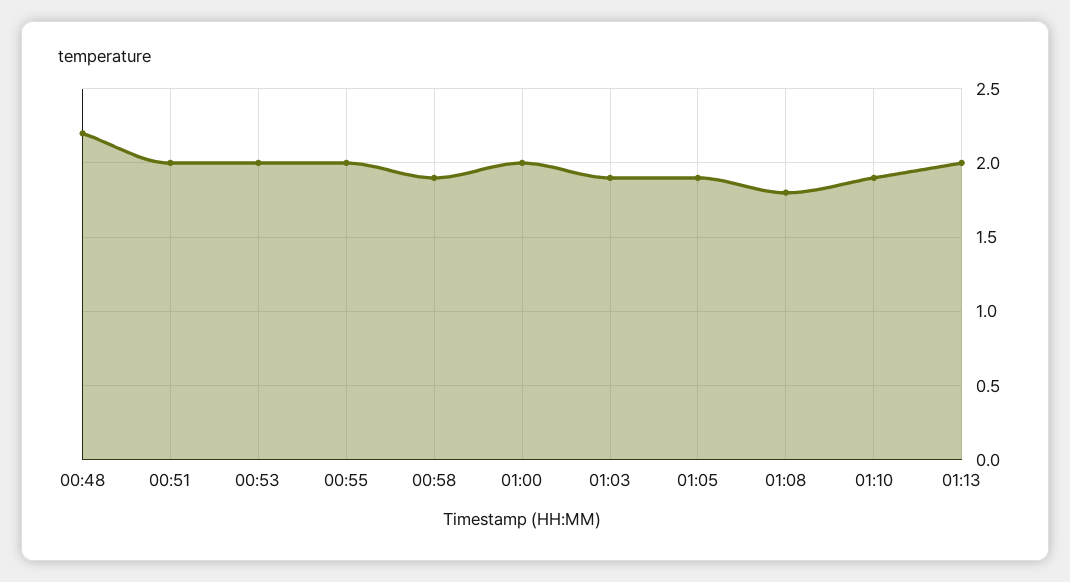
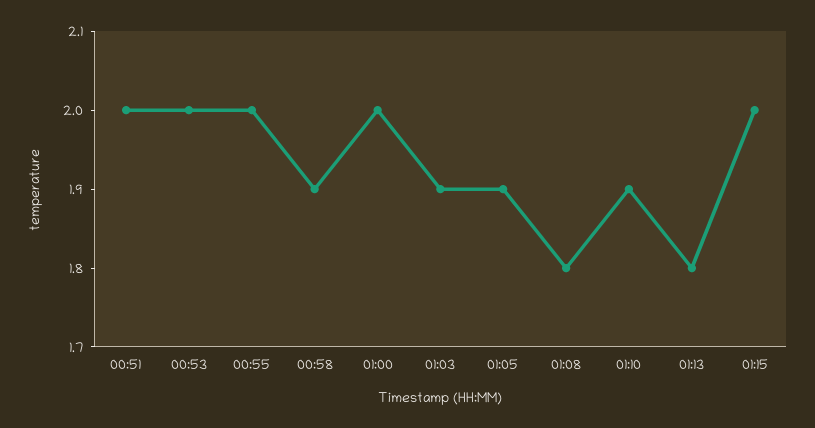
00:48: 2.2 -> none
01:13: 2 -> 1.8
01:15: none -> 2

